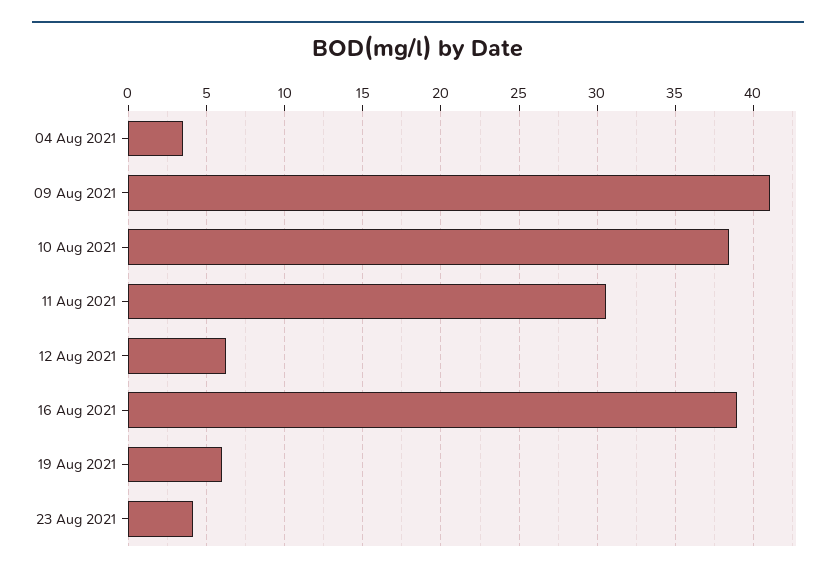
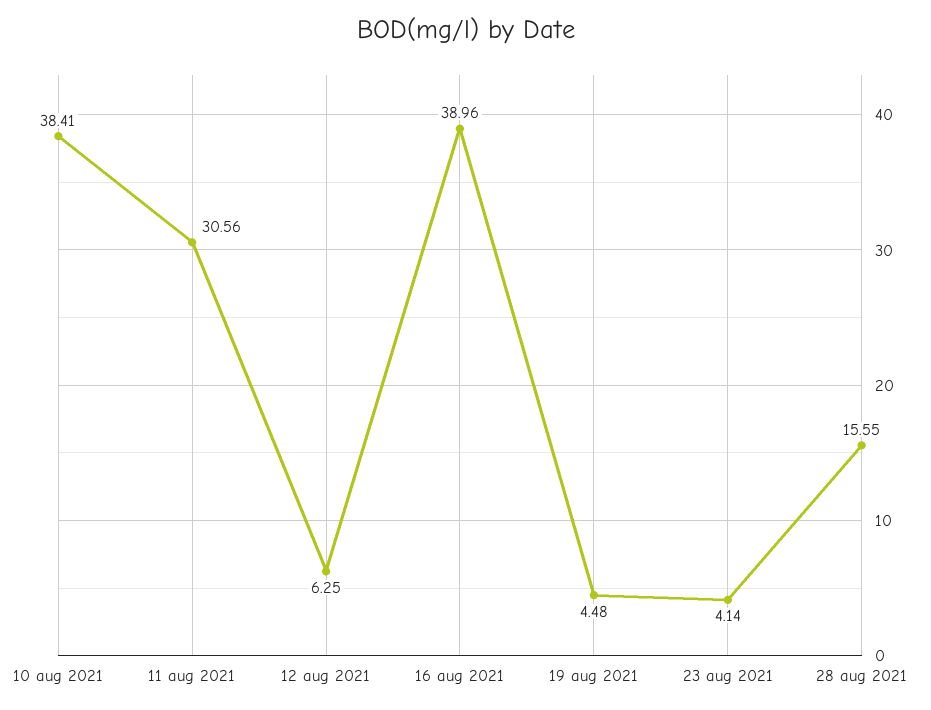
04 Aug 2021: 3.5 -> none
09 Aug 2021: 41 -> none
19 Aug 2021: 6 -> 4.48
28 aug 2021: none -> 15.55

